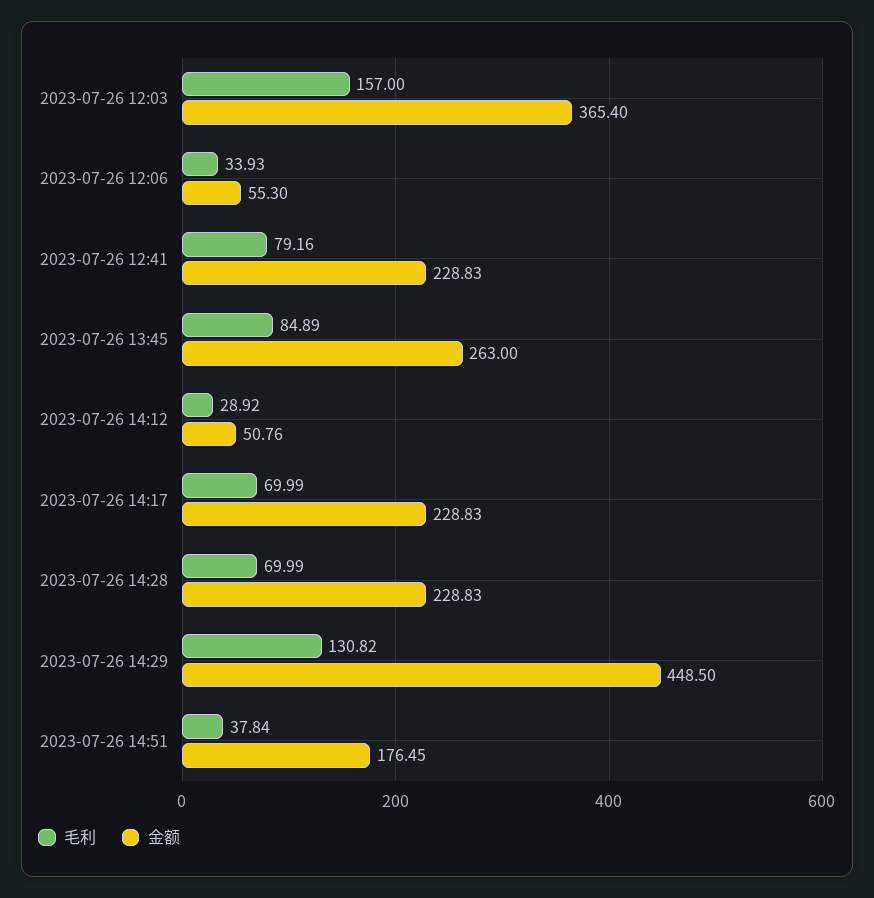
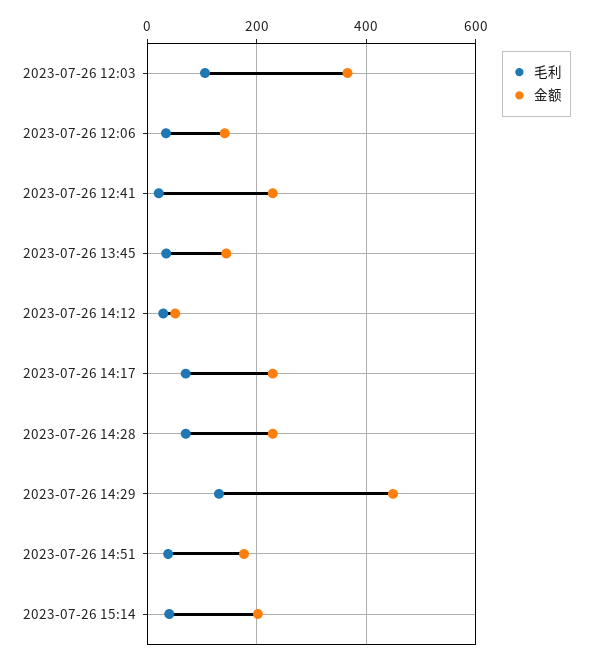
毛利, 2023-07-26 12:03: 157 -> 100
金额, 2023-07-26 12:06: 55.3 -> 140
毛利, 2023-07-26 12:41: 79.16 -> 20
毛利, 2023-07-26 13:45: 84.89 -> 40
金额, 2023-07-26 13:45: 263 -> 140
毛利, 2023-07-26 15:14: none -> 40
金额, 2023-07-26 15:14: none -> 200

